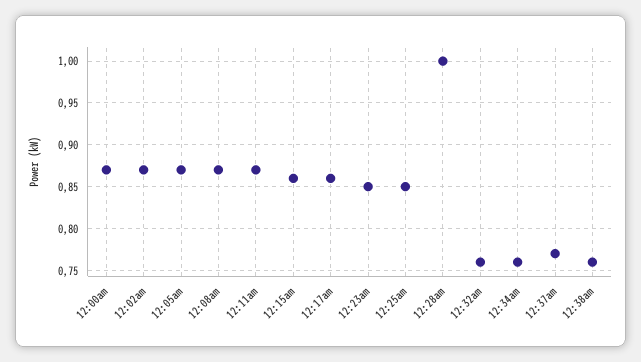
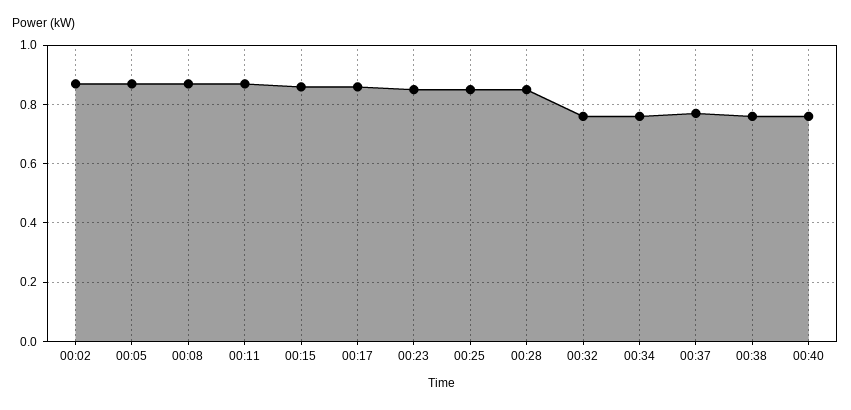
12:00am: 0.87 -> none
12:28am: 1 -> 0.85
00:40: none -> 0.75

